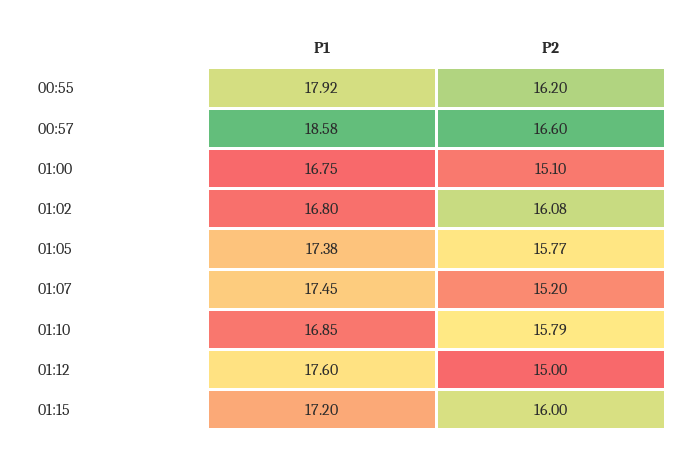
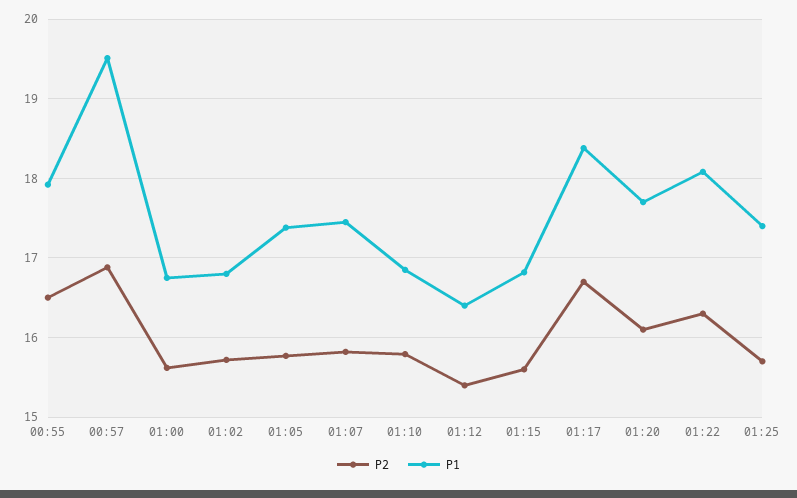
P2, 00:55: 16.2 -> 16.5
P1, 00:57: 18.58 -> 19.5
P2, 00:57: 16.6 -> 16.9
P2, 01:00: 15.1 -> 15.6
P2, 01:02: 16.08 -> 15.7
P2, 01:07: 15.2 -> 15.8
P1, 01:12: 17.6 -> 16.4
P2, 01:12: 15 -> 15.4
P1, 01:15: 17.2 -> 16.8
P2, 01:15: 16 -> 15.6
P2, 01:17: none -> 16.7
P1, 01:17: none -> 18.4
P2, 01:20: none -> 16.1
P1, 01:20: none -> 17.7
P2, 01:22: none -> 16.3
P1, 01:22: none -> 18.1
P2, 01:25: none -> 15.7
P1, 01:25: none -> 17.4

